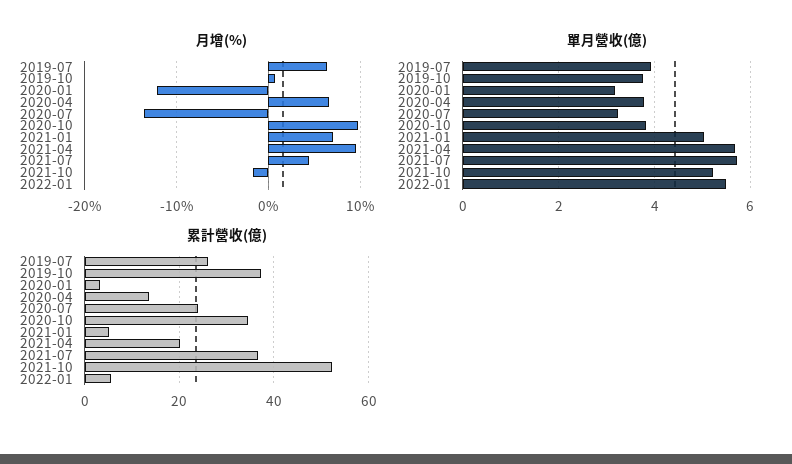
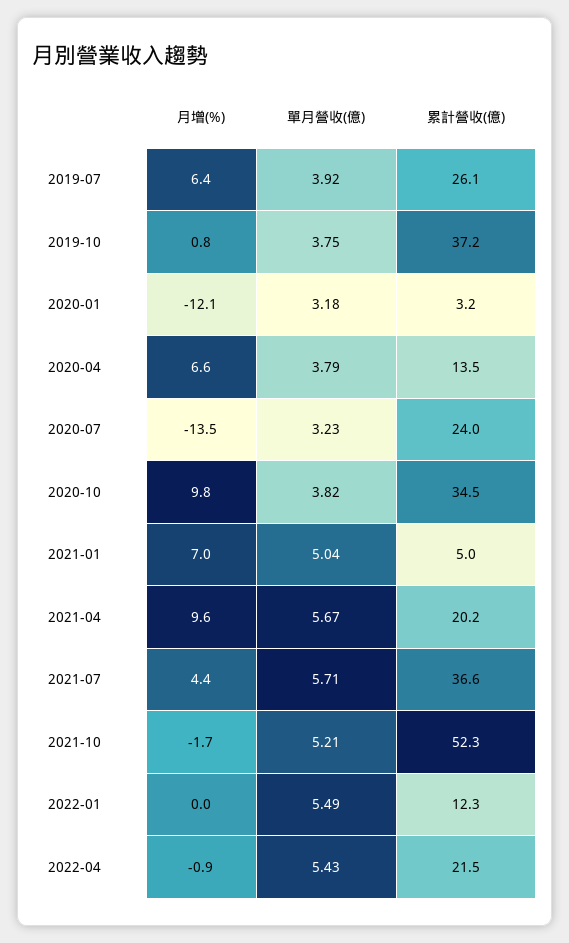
累計營收(億), 2022-01: 6 -> 12.3
月增(%), 2022-04: none -> -0.9
單月營收(億), 2022-04: none -> 5.43
累計營收(億), 2022-04: none -> 21.5

